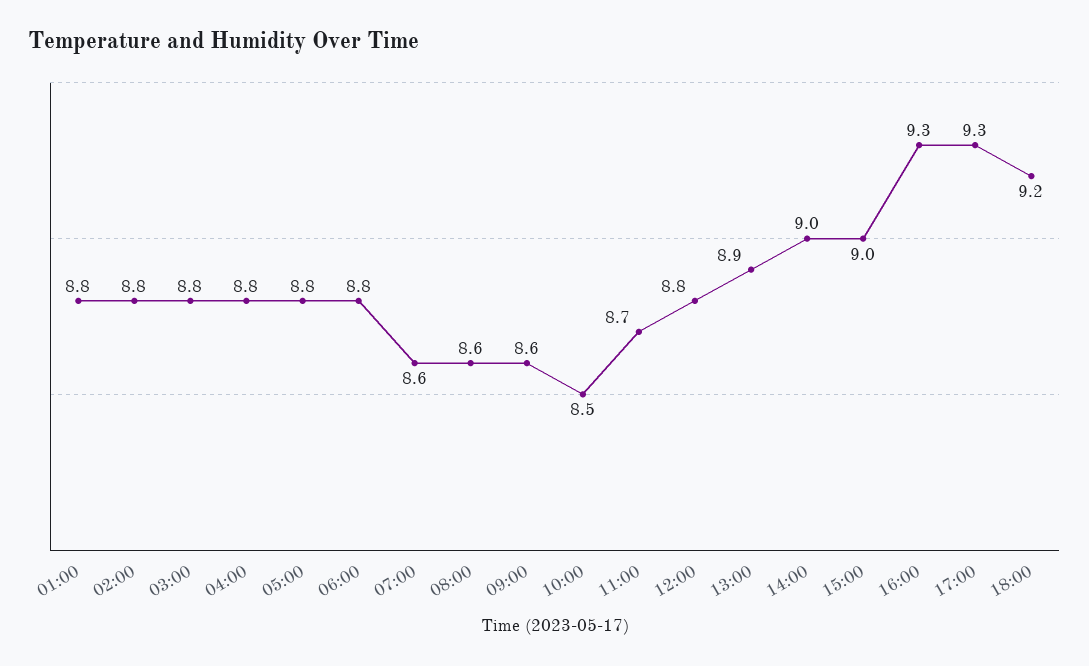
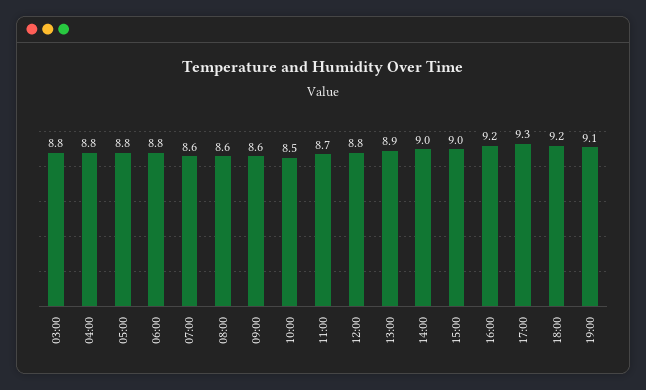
01:00: 8.8 -> none
02:00: 8.8 -> none
16:00: 9.3 -> 9.2
19:00: none -> 9.1

